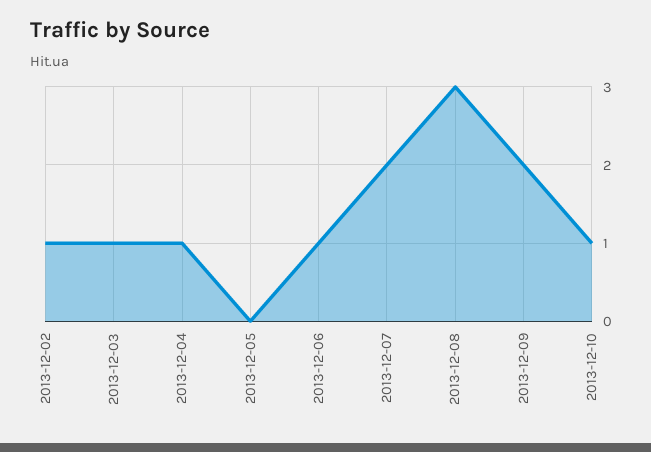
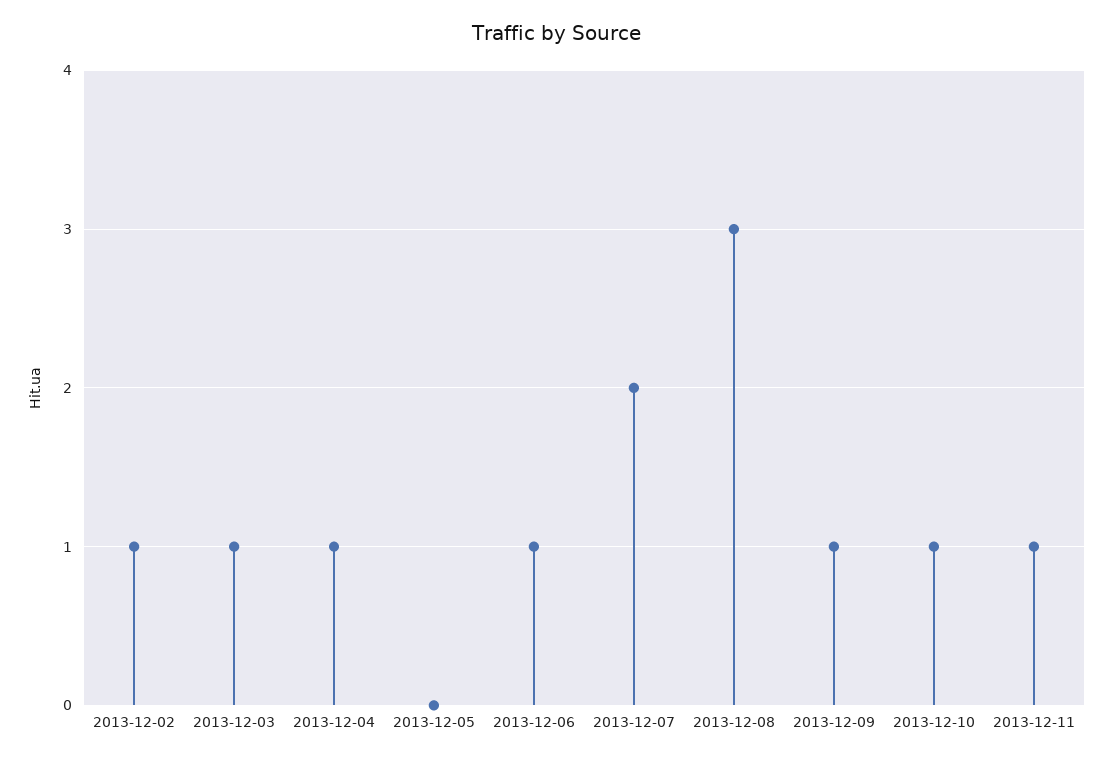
2013-12-09: 2 -> 1
2013-12-11: none -> 1

